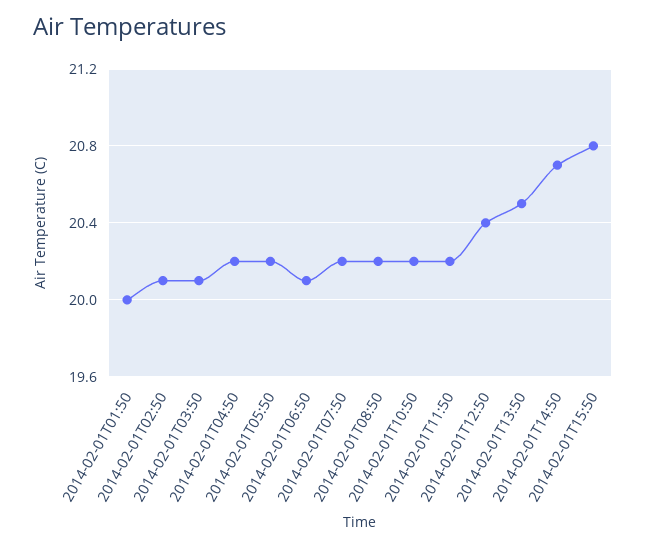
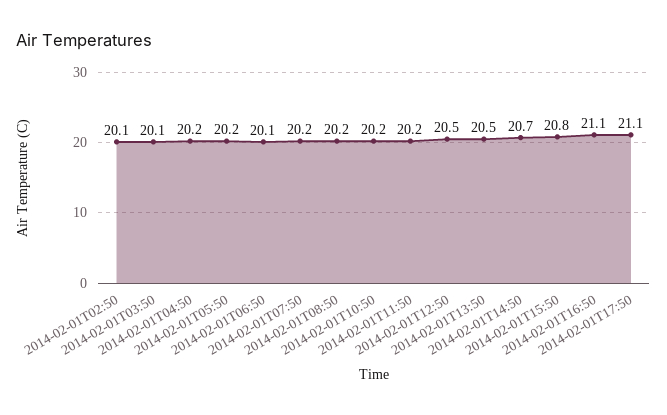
2014-02-01T01:50: 20 -> none
2014-02-01T12:50: 20.4 -> 20.5
2014-02-01T16:50: none -> 21.1
2014-02-01T17:50: none -> 21.1

